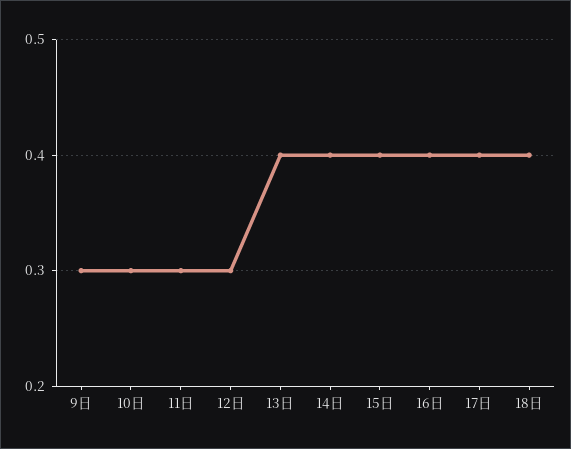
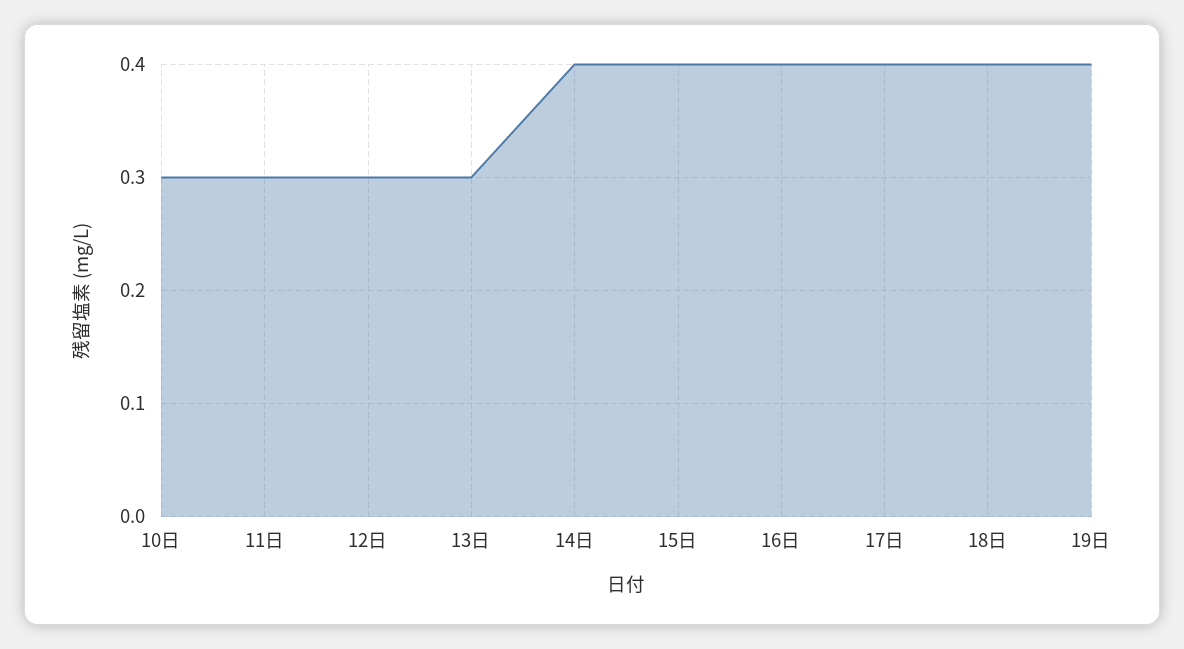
9日: 0.3 -> none
13日: 0.4 -> 0.3
19日: none -> 0.4

